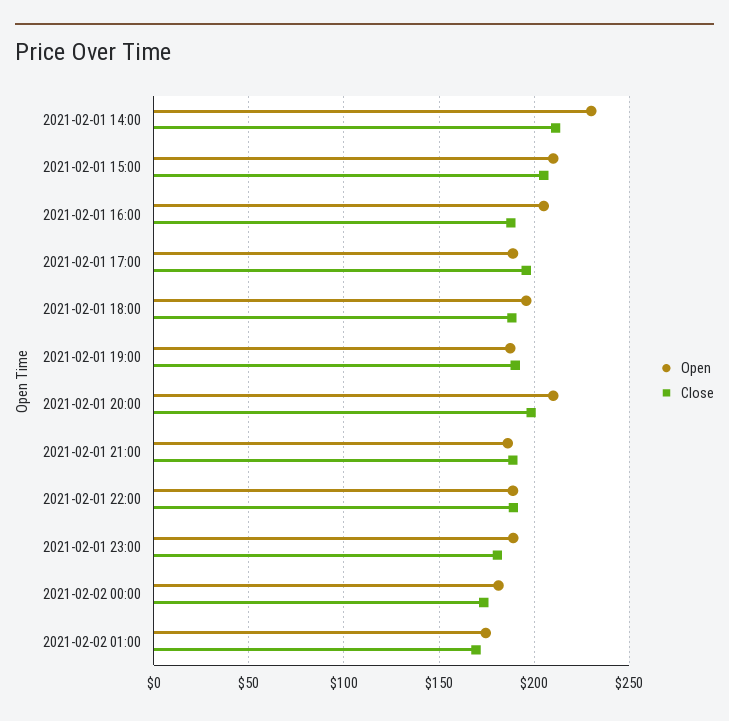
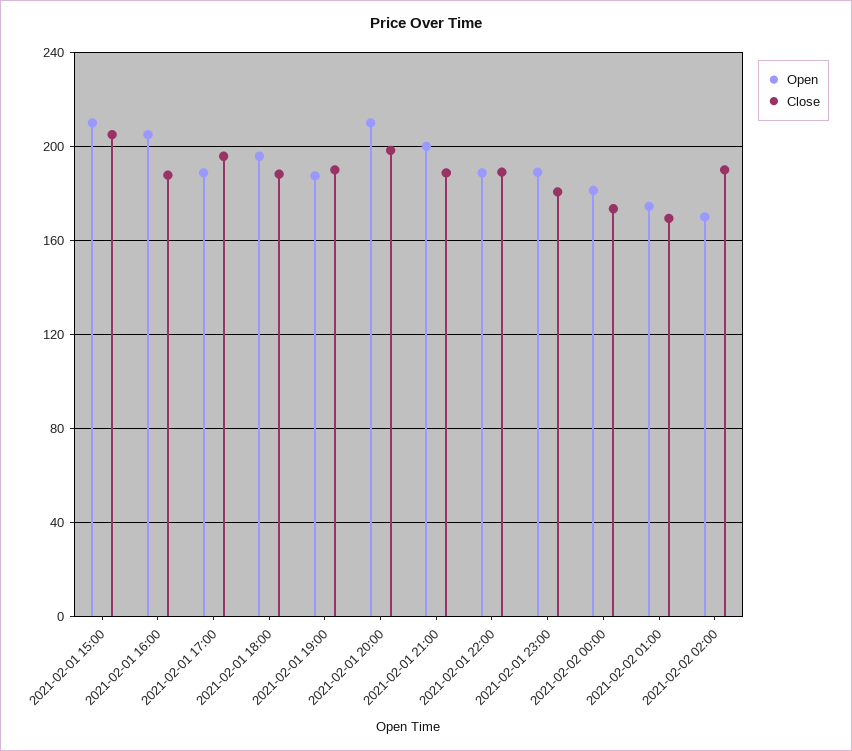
Open, 2021-02-01 14:00: 230 -> none
Close, 2021-02-01 14:00: 210 -> none
Open, 2021-02-01 21:00: 185 -> 200
Open, 2021-02-02 02:00: none -> 170
Close, 2021-02-02 02:00: none -> 190

